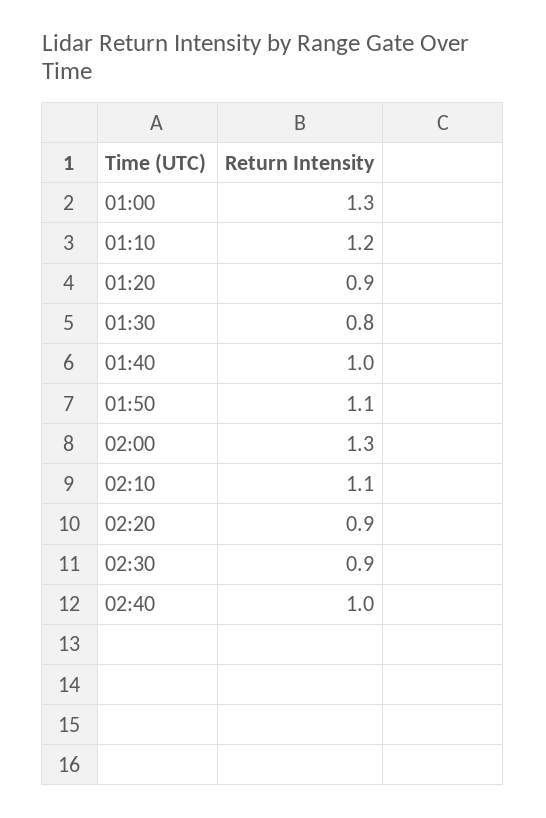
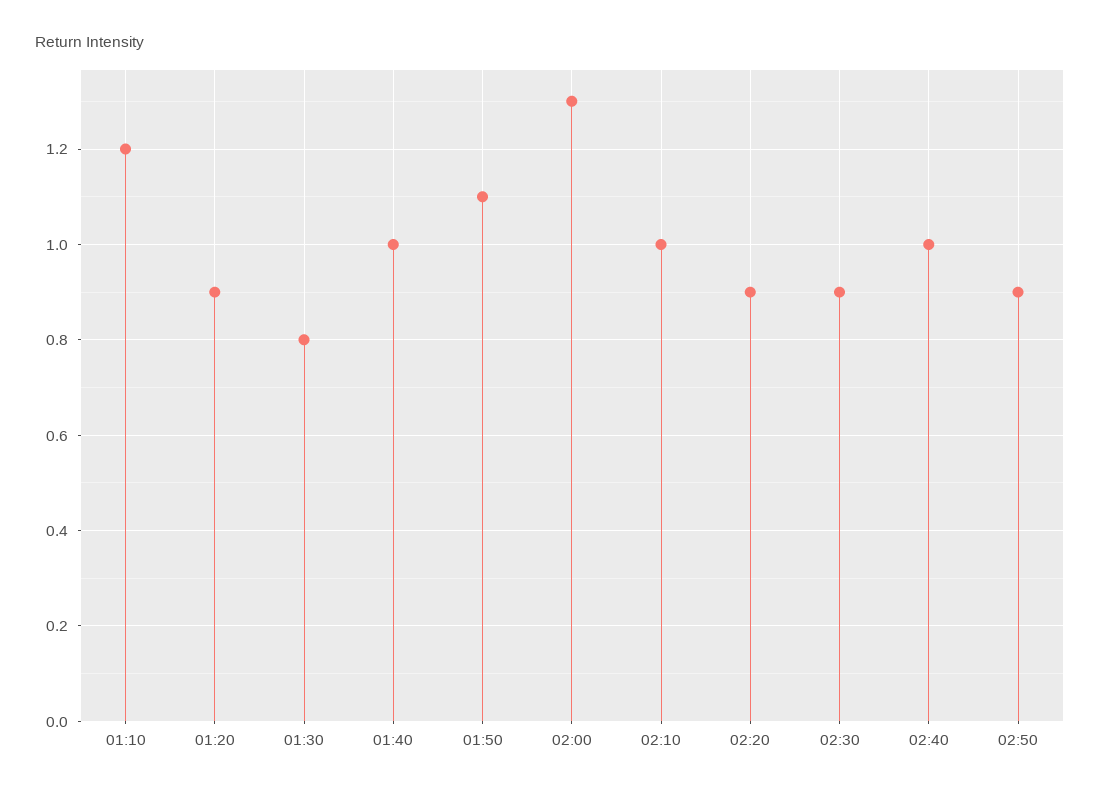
01:00: 1.3 -> none
02:10: 1.1 -> 1
02:50: none -> 0.9

